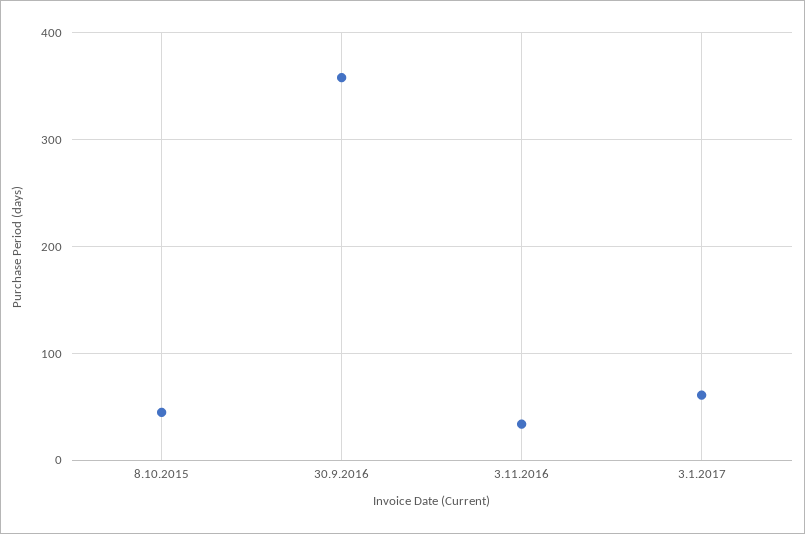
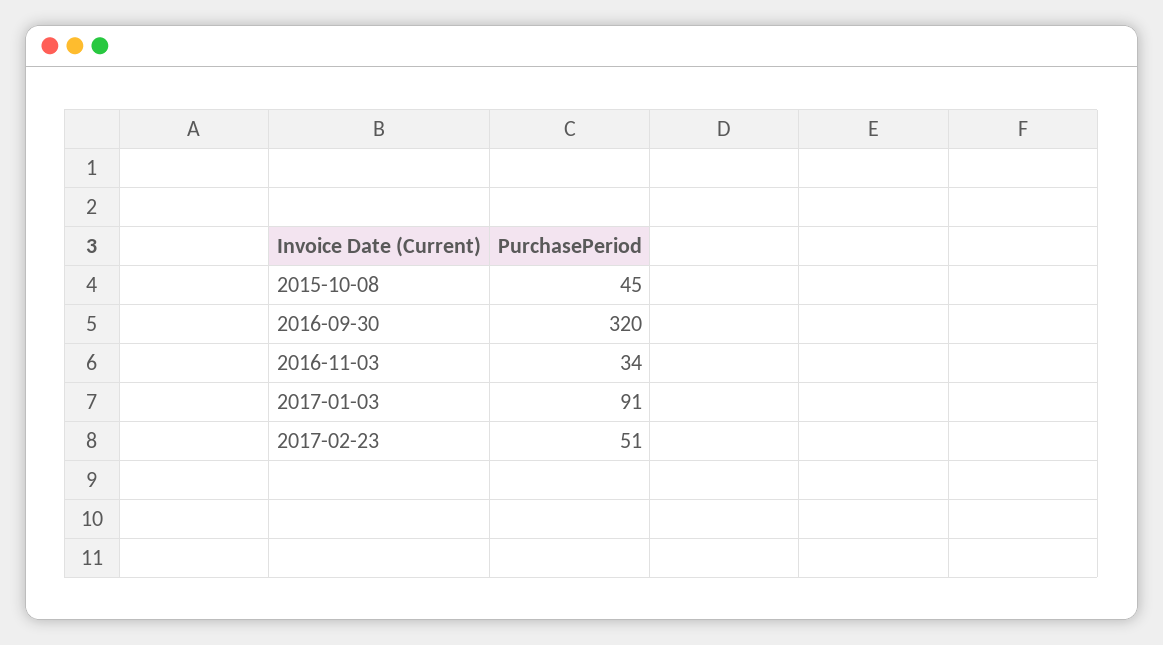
30.9.2016: 360 -> 320
3.1.2017: 60 -> 91
2017-02-23: none -> 51

